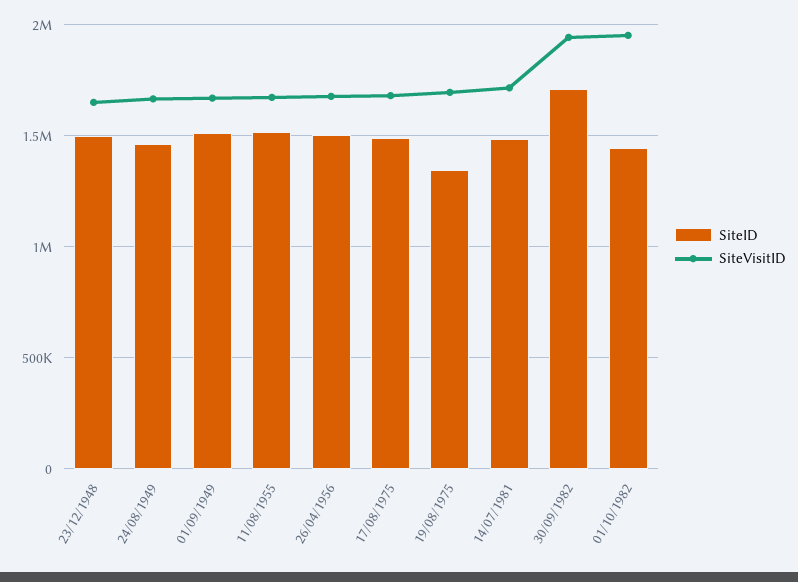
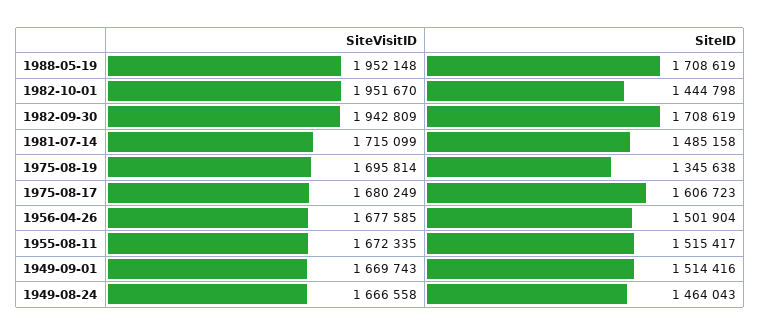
SiteID, 23/12/1948: 1500000 -> none
SiteVisitID, 23/12/1948: 1650000 -> none
SiteID, 17/08/1975: 1500000 -> 1606723
SiteVisitID, 1988-05-19: none -> 1952148
SiteID, 1988-05-19: none -> 1708619

